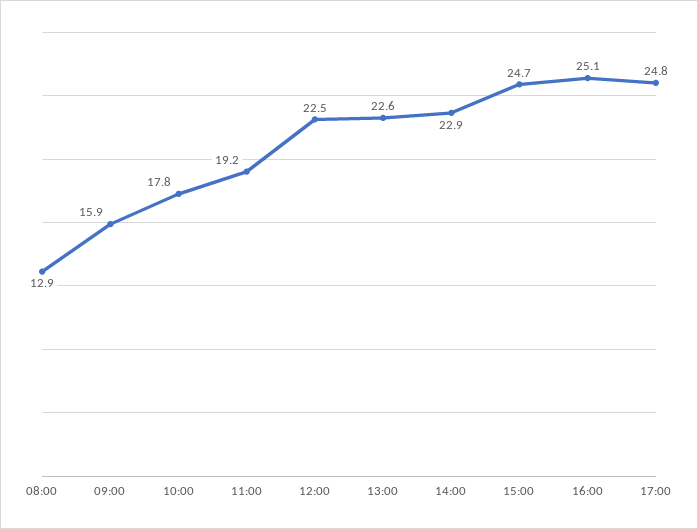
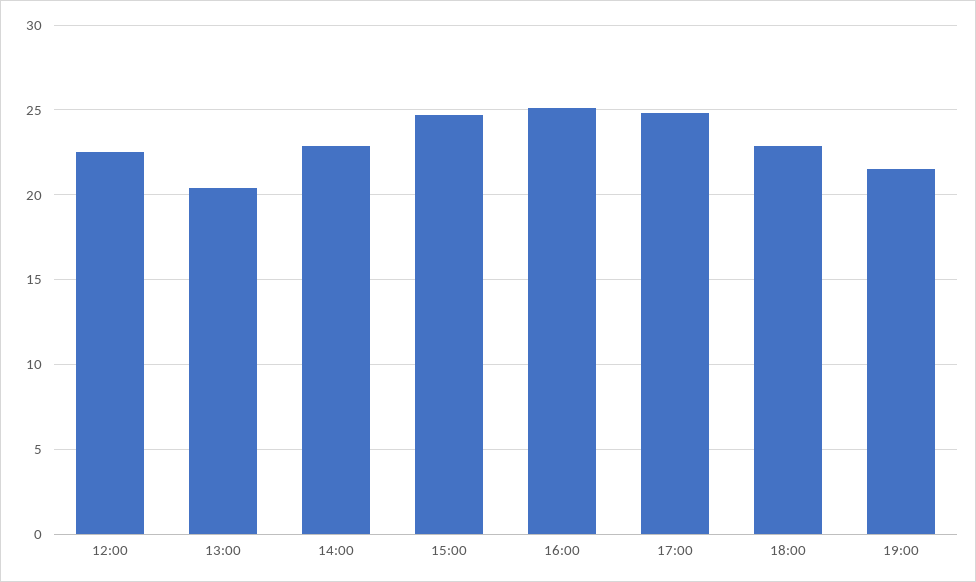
08:00: 12.9 -> none
09:00: 15.9 -> none
10:00: 17.8 -> none
11:00: 19.2 -> none
13:00: 22.6 -> 20.5
18:00: none -> 23
19:00: none -> 21.5

